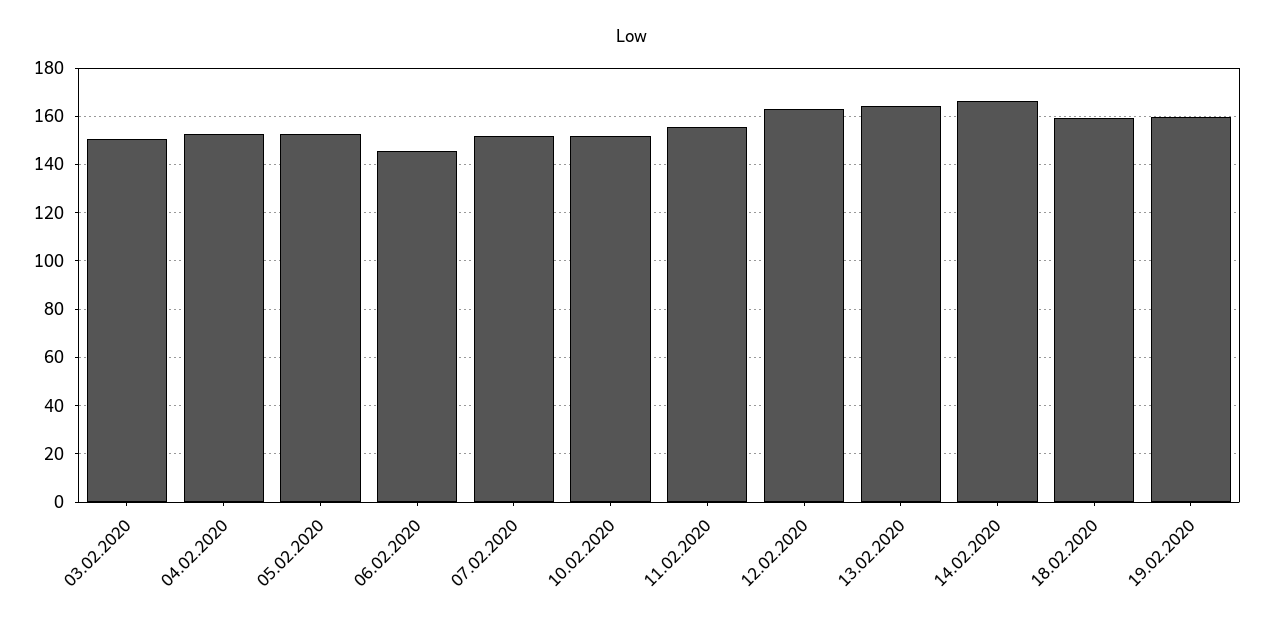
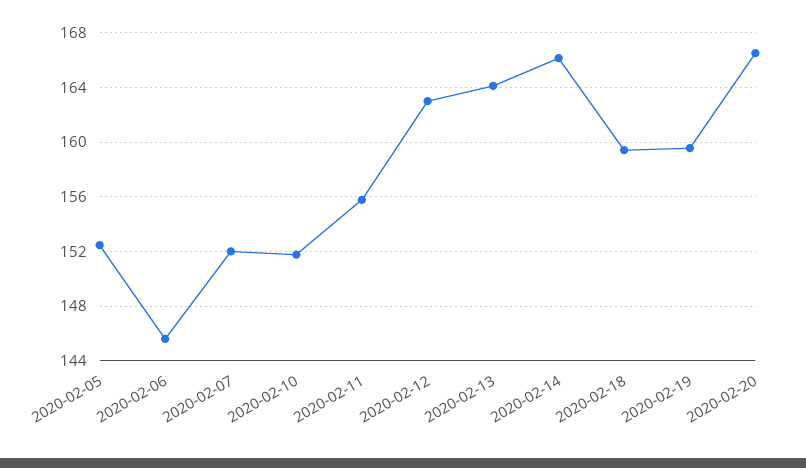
03.02.2020: 150 -> none
04.02.2020: 152.5 -> none
2020-02-20: none -> 166.5

